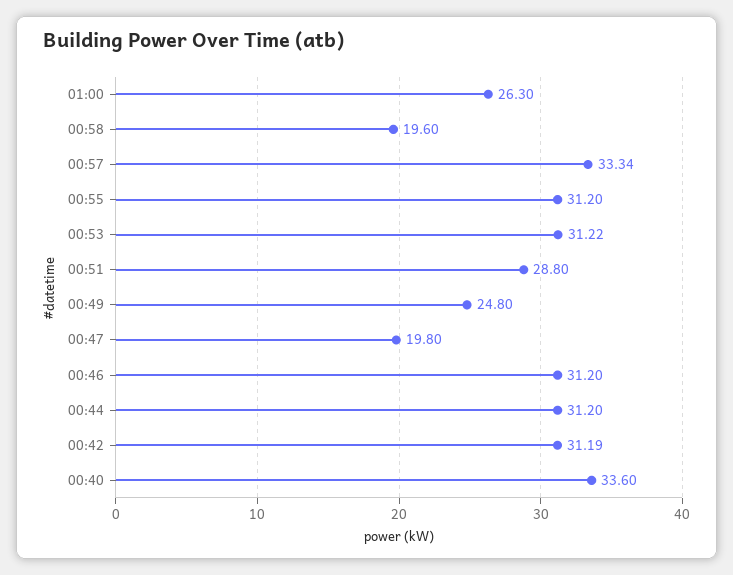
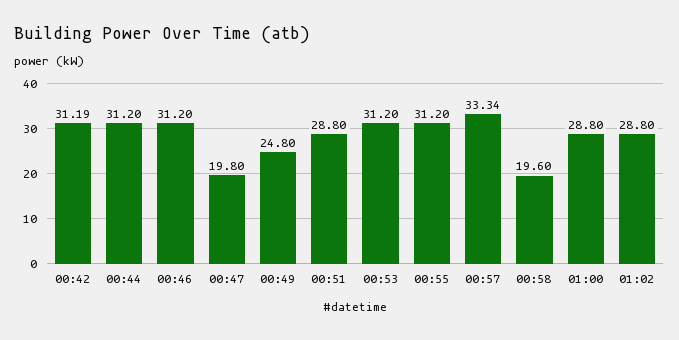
01:00: 26.3 -> 28.8
00:53: 31.22 -> 31.2
00:40: 33.6 -> none
01:02: none -> 28.8

